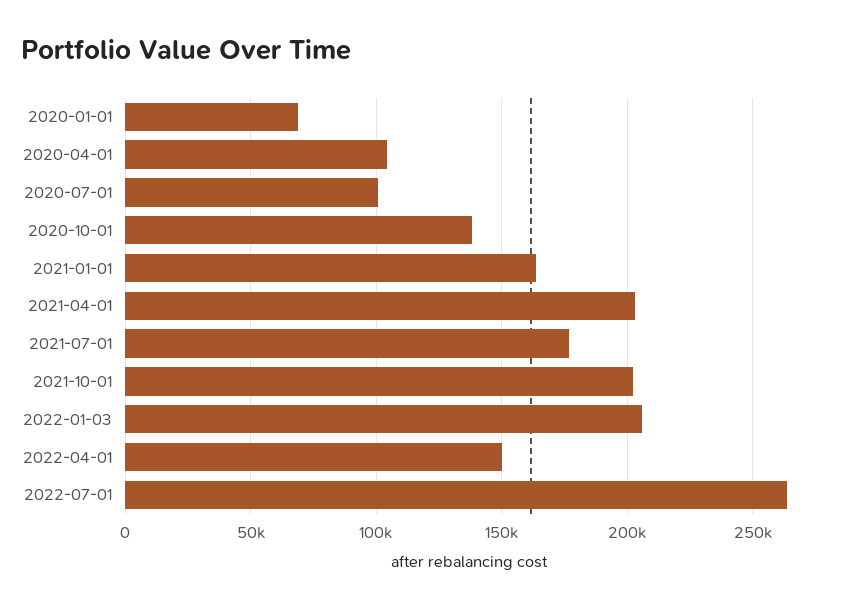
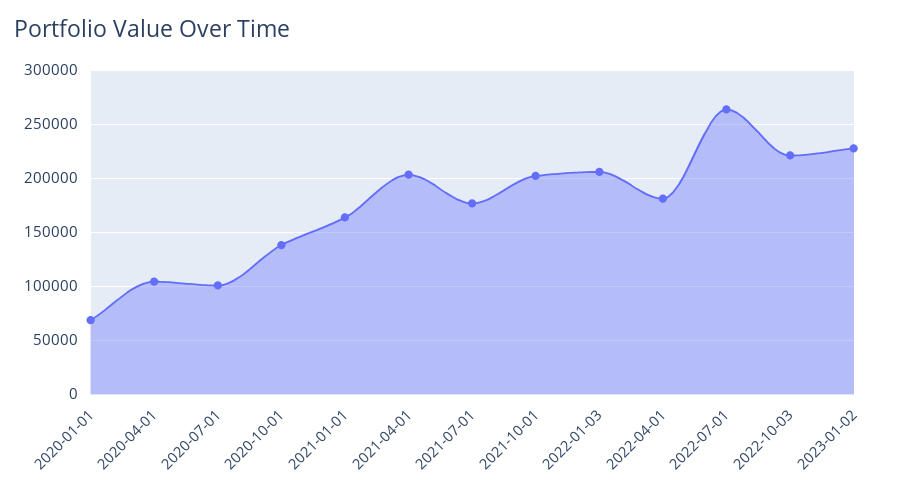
2022-04-01: 150000 -> 180000
2022-10-03: none -> 220000
2023-01-02: none -> 230000

